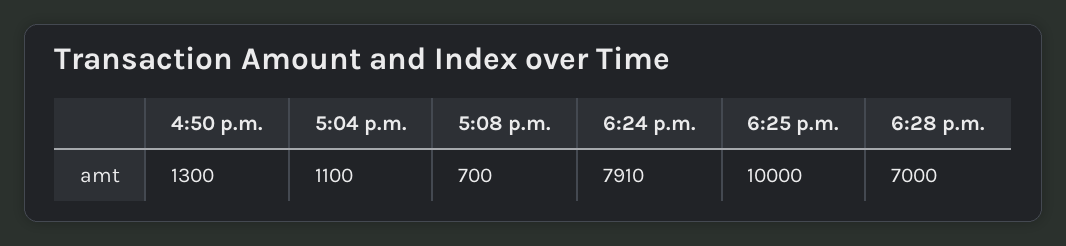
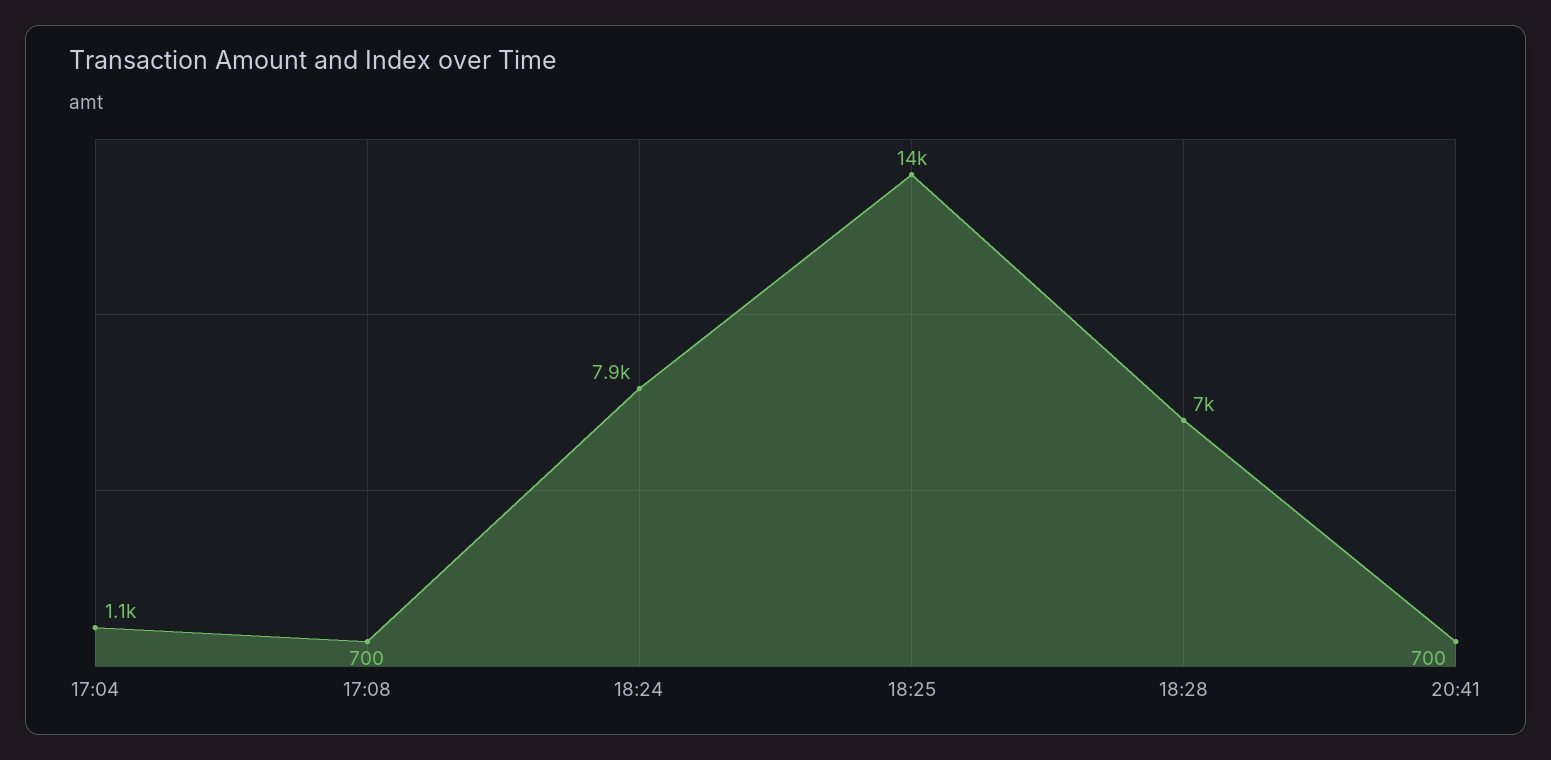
4:50 p.m.: 1300 -> none
6:25 p.m.: 10000 -> 14000
20:41: none -> 700

